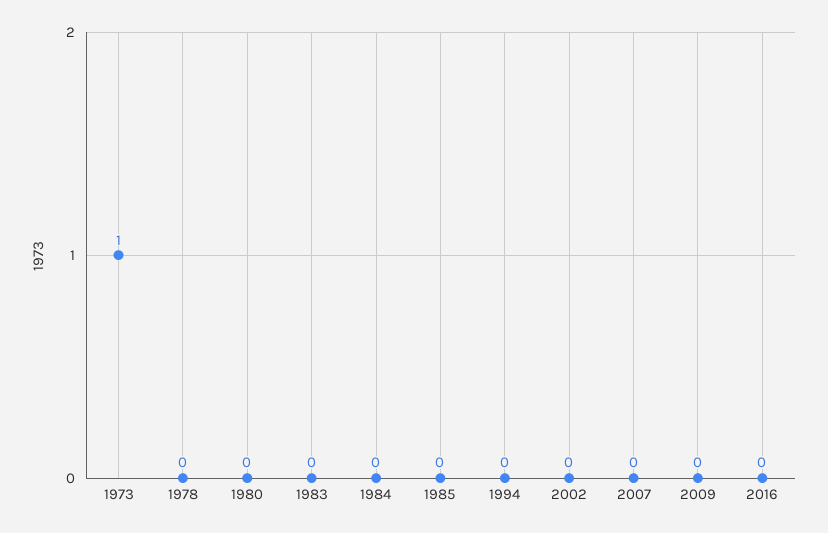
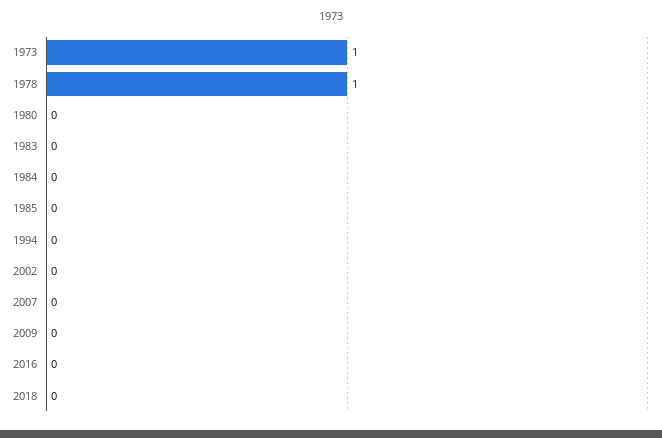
1978: 0 -> 1
2018: none -> 0

